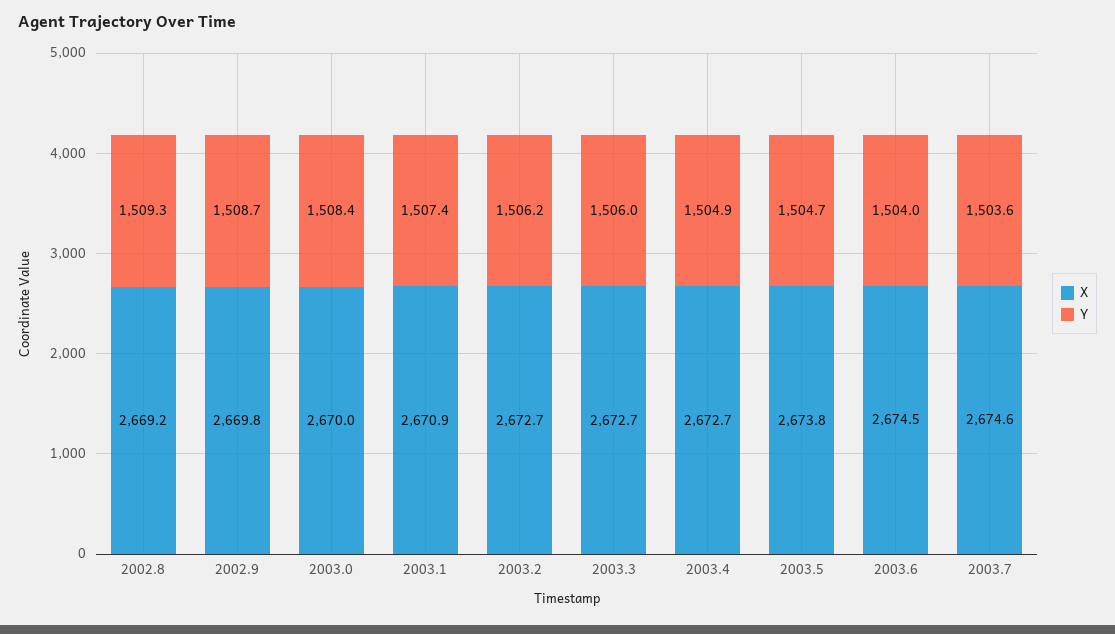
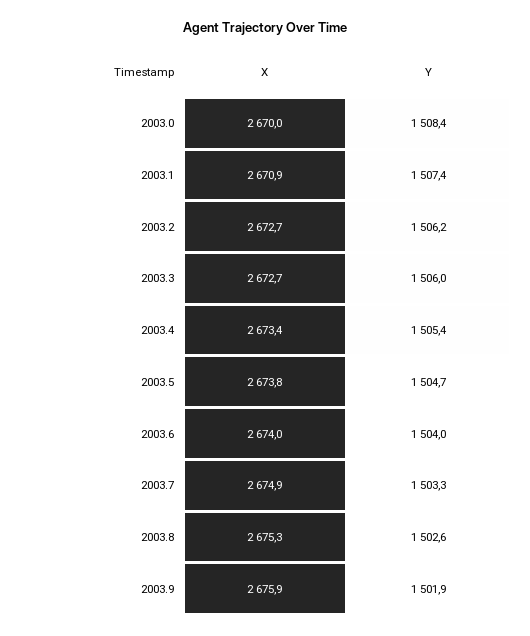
X, 2002.8: 2669.2 -> none
Y, 2002.8: 1509.3 -> none
X, 2002.9: 2669.8 -> none
Y, 2002.9: 1508.7 -> none
X, 2003.4: 2672.7 -> 2673.4
Y, 2003.4: 1504.9 -> 1505.4
X, 2003.6: 2674.5 -> 2674
X, 2003.7: 2674.6 -> 2674.9
Y, 2003.7: 1503.6 -> 1503.3
X, 2003.8: none -> 2675.3
Y, 2003.8: none -> 1502.6
X, 2003.9: none -> 2675.9
Y, 2003.9: none -> 1501.9

